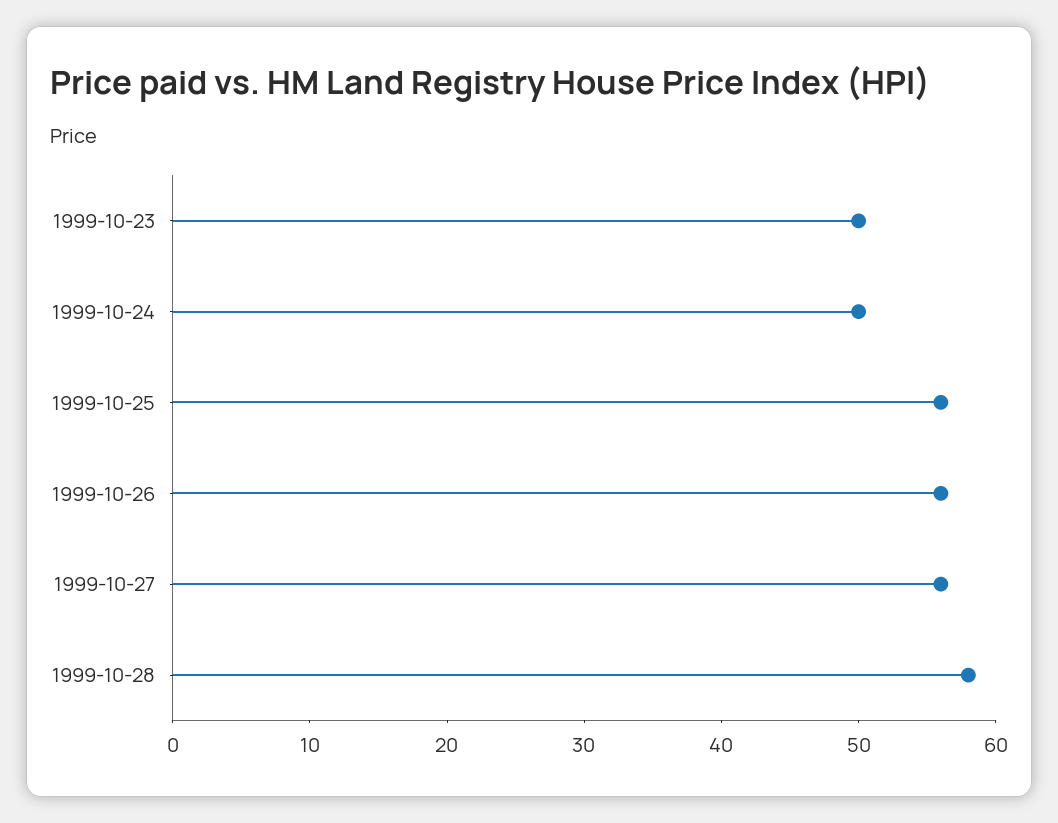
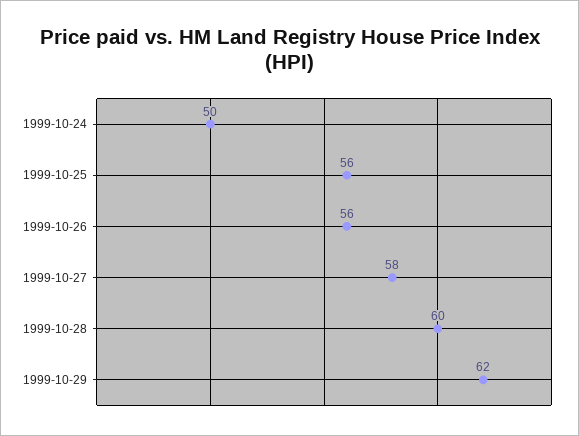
1999-10-23: 50 -> none
1999-10-27: 56 -> 58
1999-10-28: 58 -> 60
1999-10-29: none -> 62

